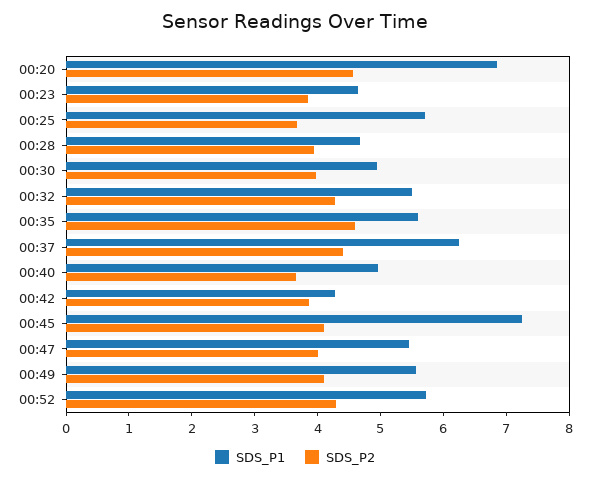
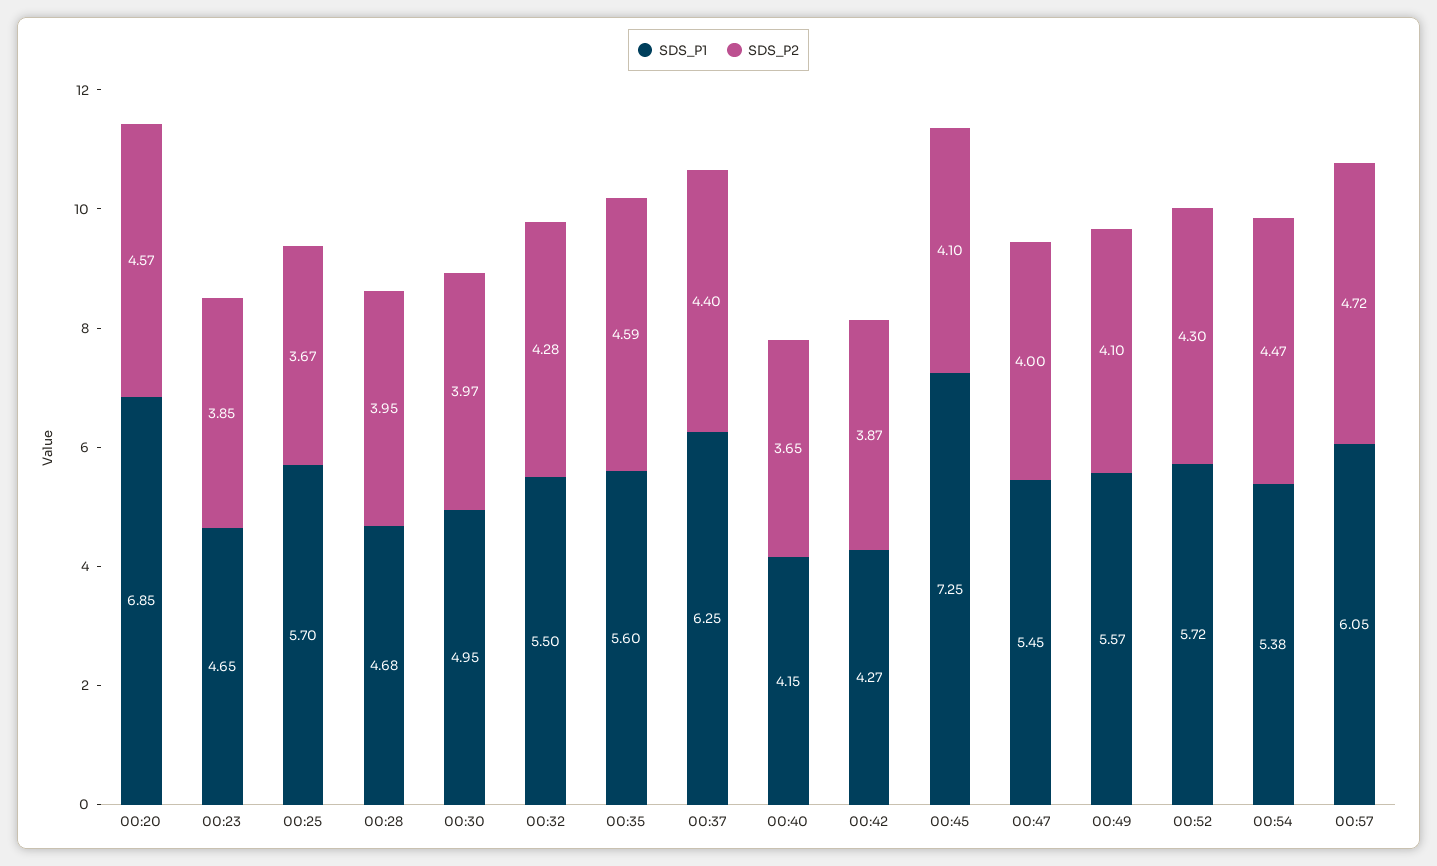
SDS_P1, 00:40: 5 -> 4.15
SDS_P1, 00:54: none -> 5.38
SDS_P2, 00:54: none -> 4.47
SDS_P1, 00:57: none -> 6.05
SDS_P2, 00:57: none -> 4.72

